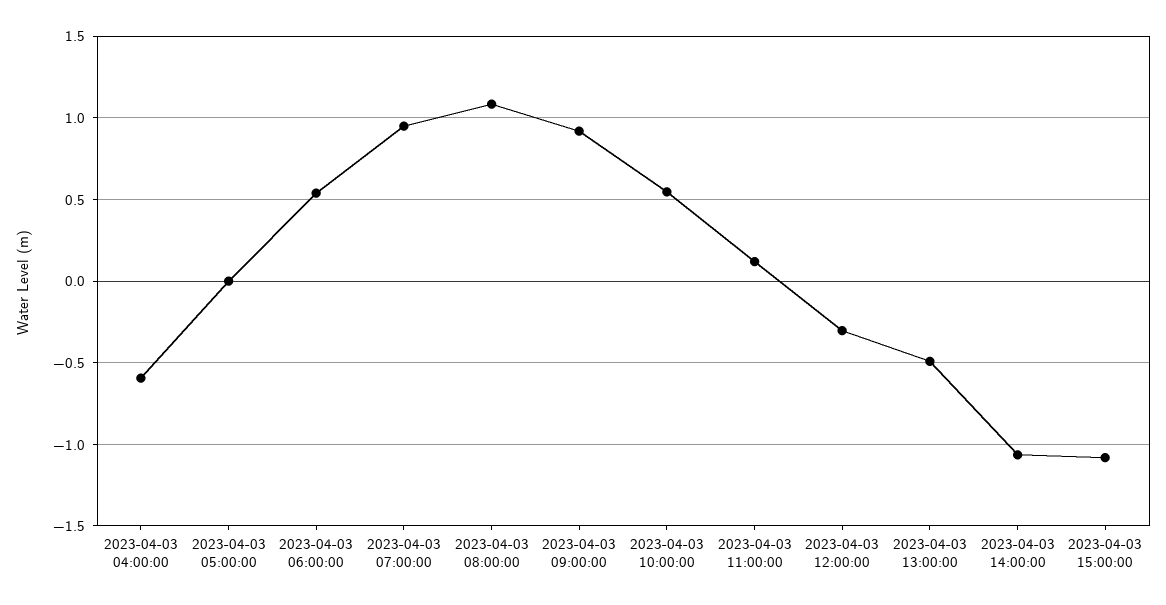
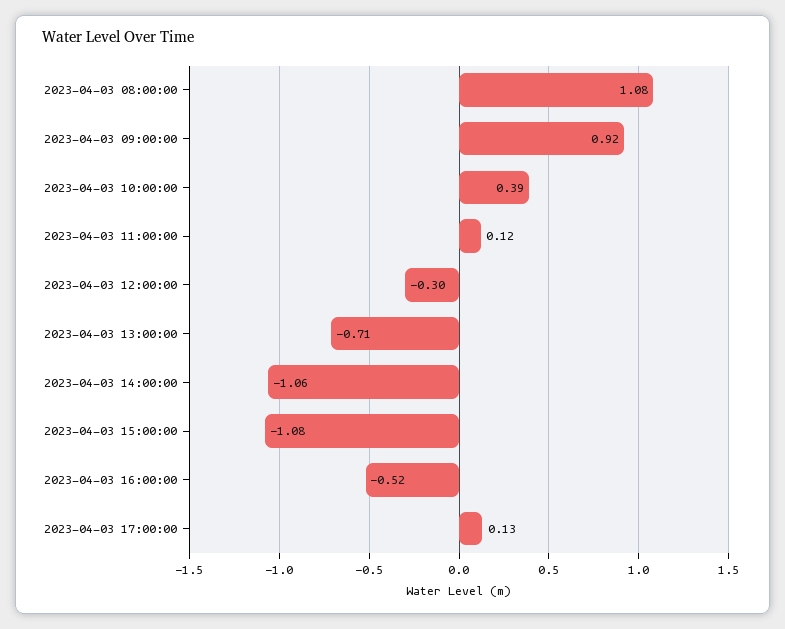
2023-04-03 04:00:00: -0.6 -> none
2023-04-03 05:00:00: 0 -> none
2023-04-03 06:00:00: 0.55 -> none
2023-04-03 07:00:00: 0.95 -> none
2023-04-03 10:00:00: 0.55 -> 0.39
2023-04-03 13:00:00: -0.5 -> -0.71
2023-04-03 16:00:00: none -> -0.52
2023-04-03 17:00:00: none -> 0.13

